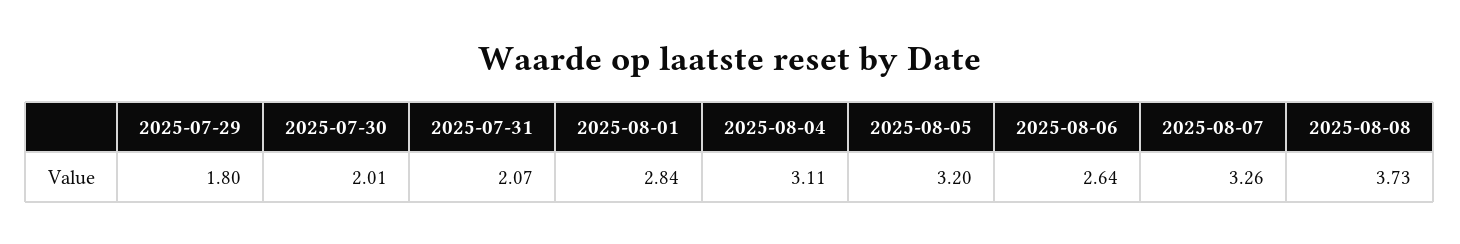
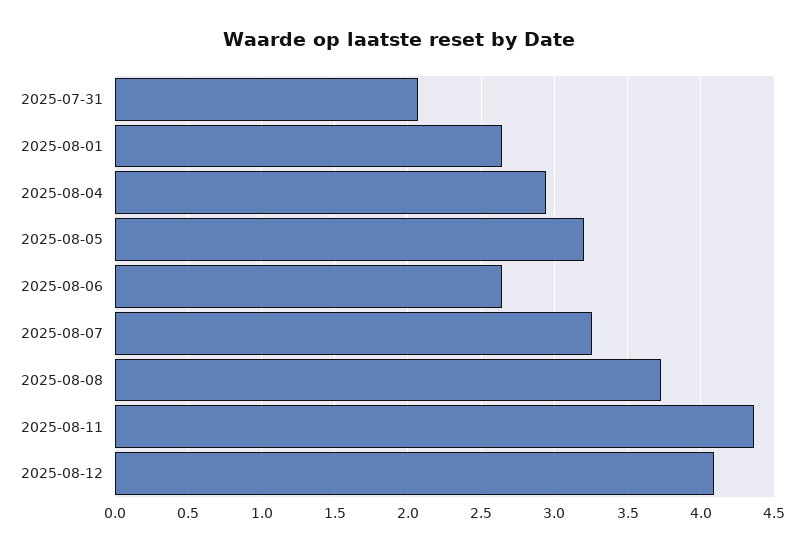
2025-07-29: 1.8 -> none
2025-07-30: 2.01 -> none
2025-08-01: 2.84 -> 2.65
2025-08-04: 3.11 -> 2.95
2025-08-11: none -> 4.35
2025-08-12: none -> 4.1

